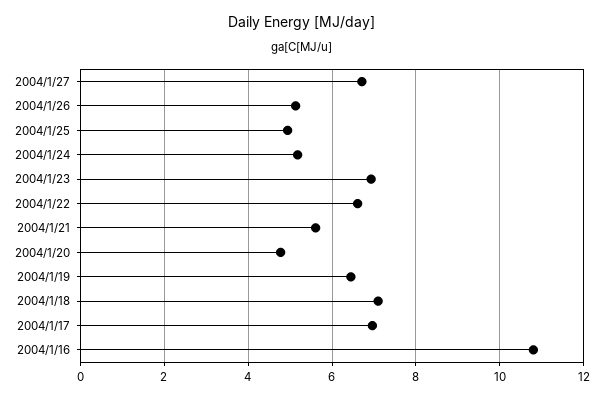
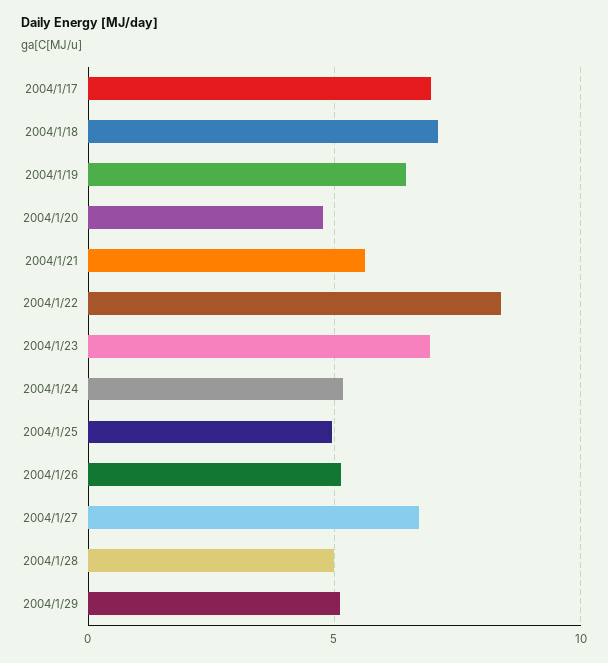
2004/1/22: 6.6 -> 8.5
2004/1/16: 10.8 -> none
2004/1/28: none -> 5
2004/1/29: none -> 5

